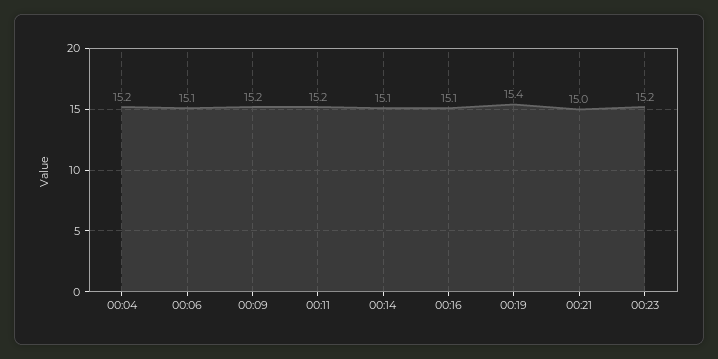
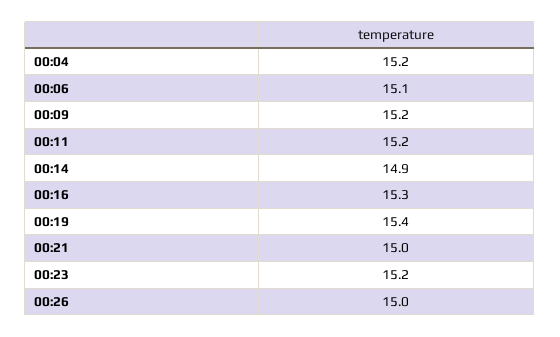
00:14: 15.1 -> 14.9
00:16: 15.1 -> 15.3
00:26: none -> 15

